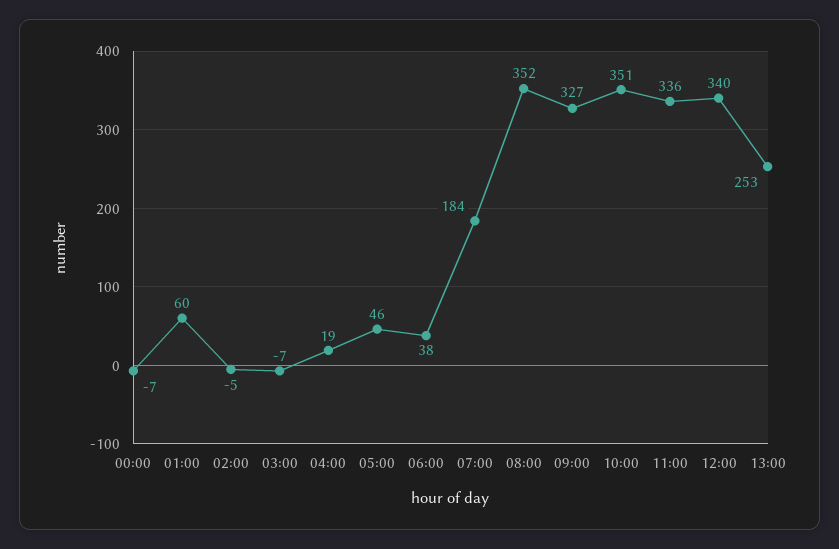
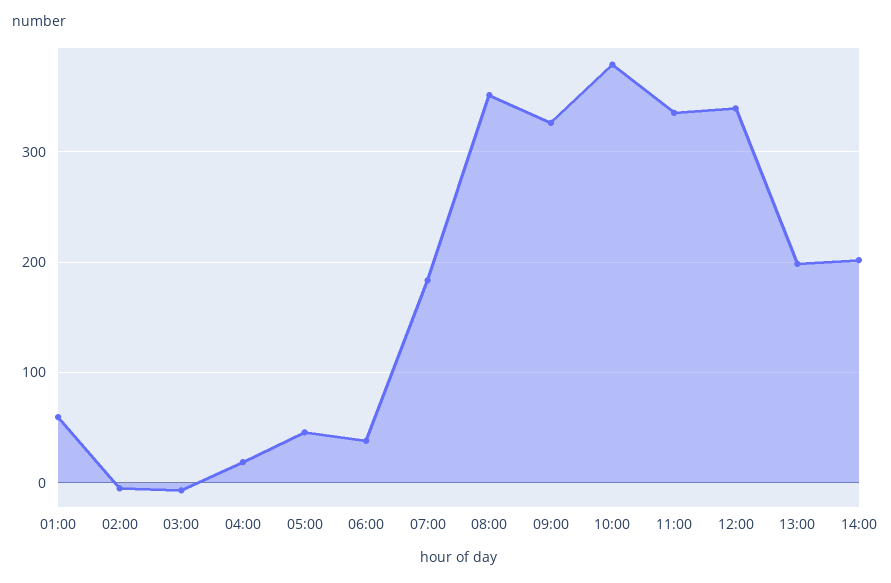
00:00: -7 -> none
10:00: 351 -> 380
13:00: 253 -> 200
14:00: none -> 200

